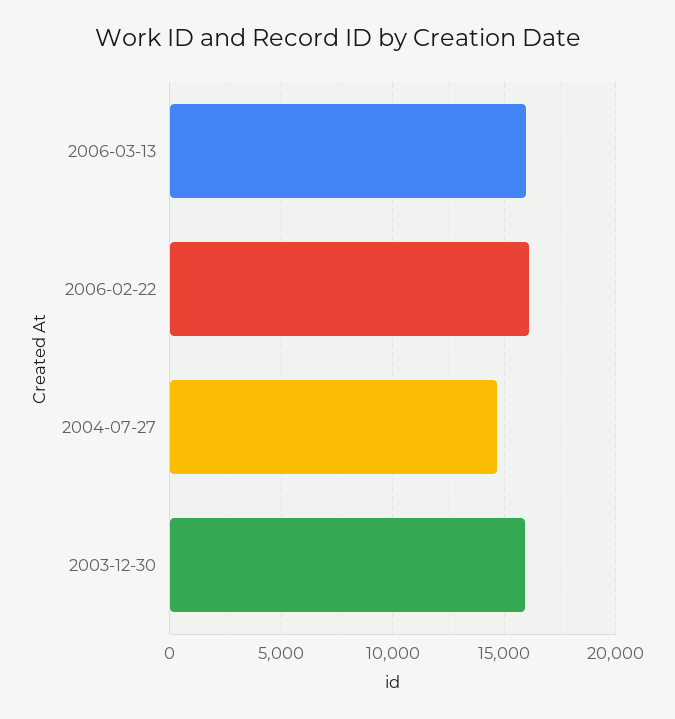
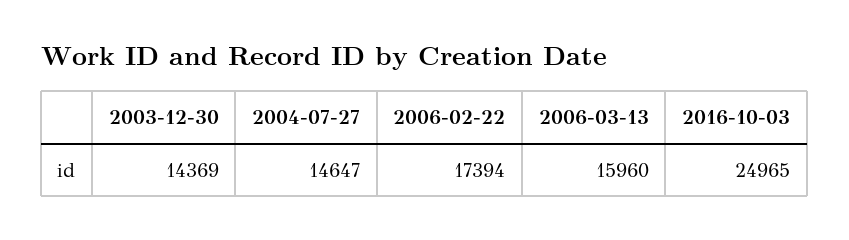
2006-02-22: 16000 -> 17394
2003-12-30: 16000 -> 14369
2016-10-03: none -> 24965

